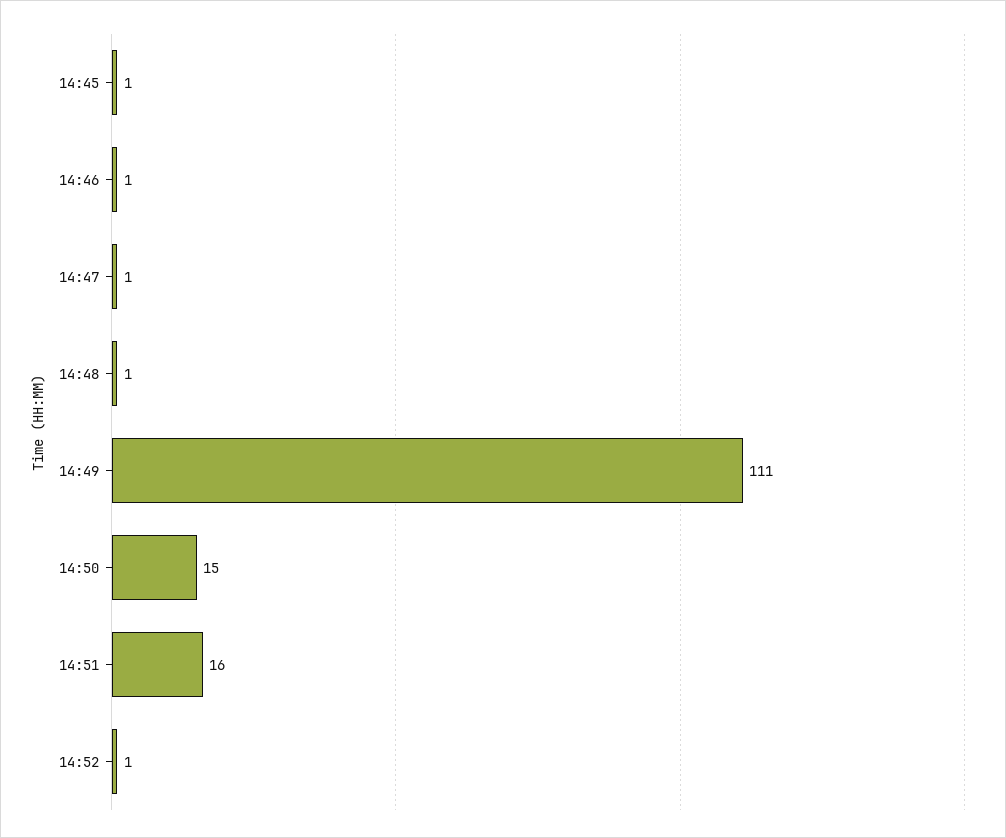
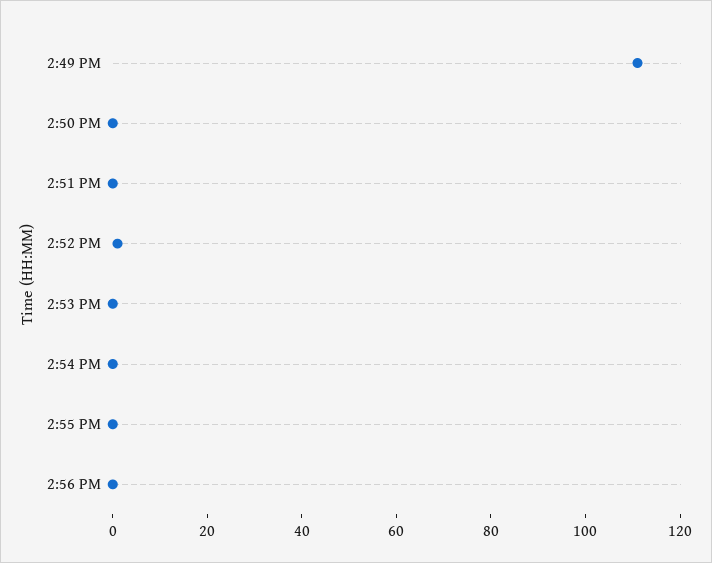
14:45: 1 -> none
14:46: 1 -> none
14:47: 1 -> none
14:48: 1 -> none
14:50: 15 -> 0
14:51: 16 -> 0
2:53 PM: none -> 0
2:54 PM: none -> 0
2:55 PM: none -> 0
2:56 PM: none -> 0

